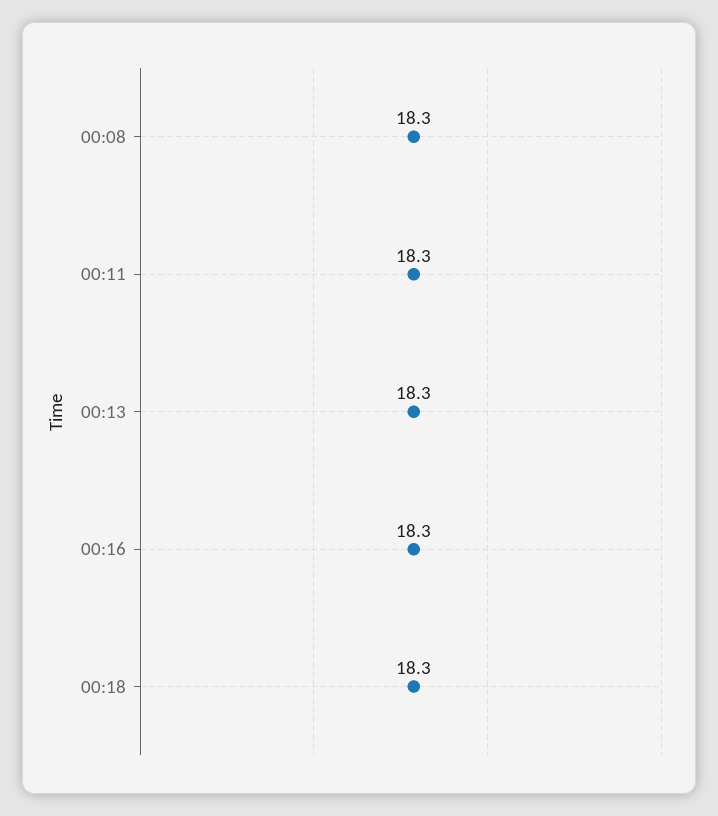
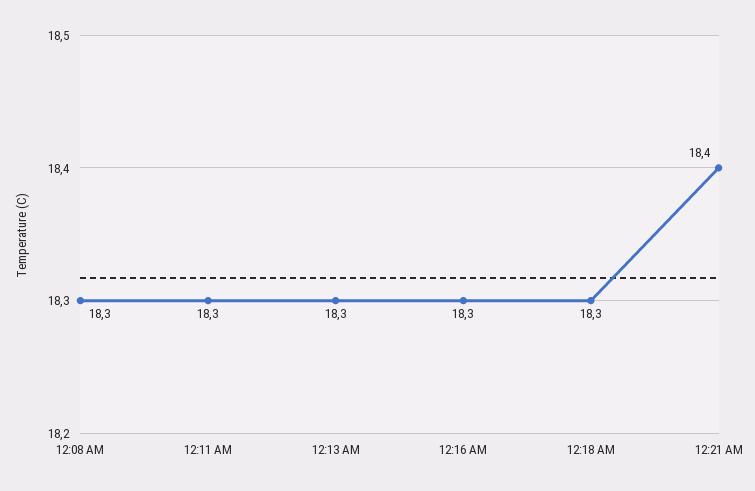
12:21 AM: none -> 18.4

